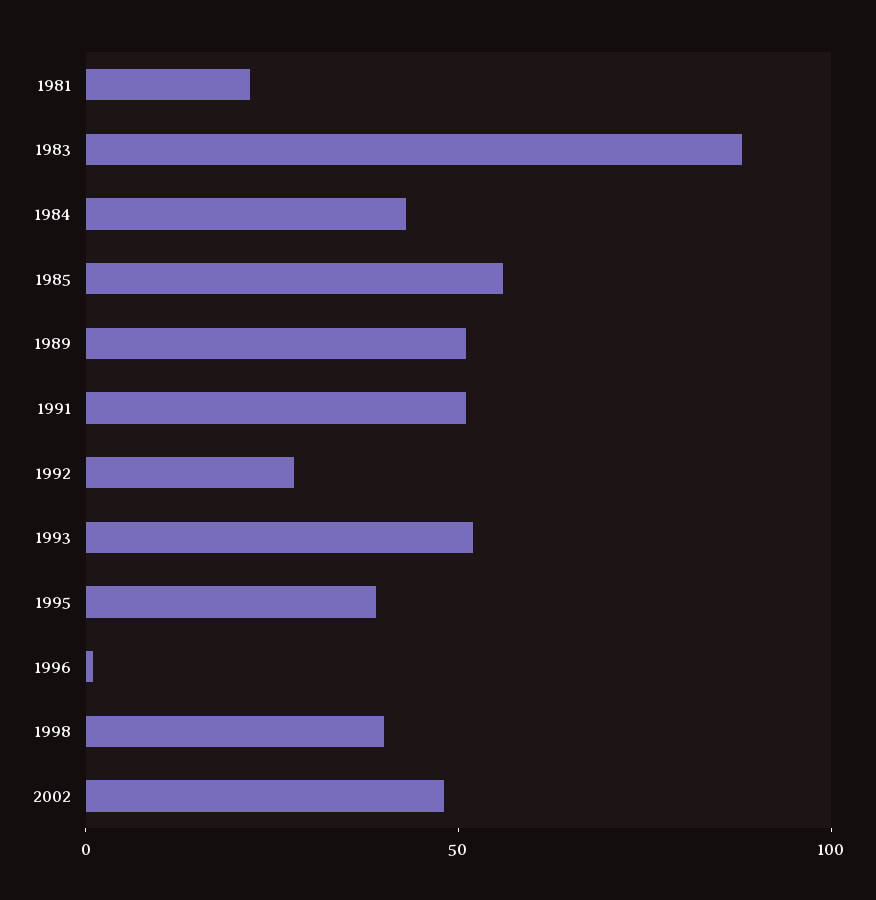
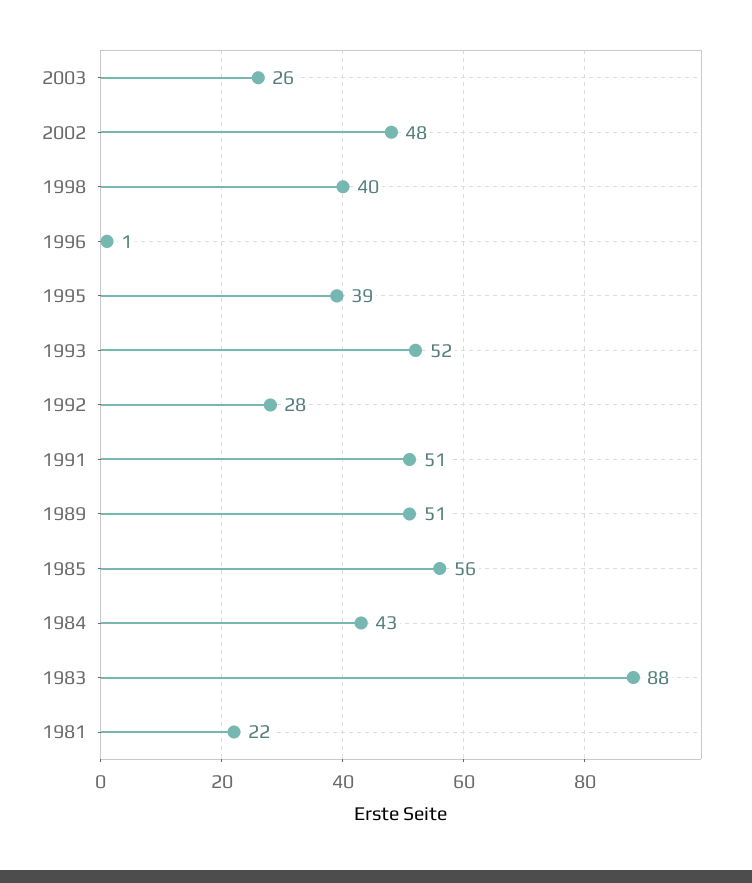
2003: none -> 26

